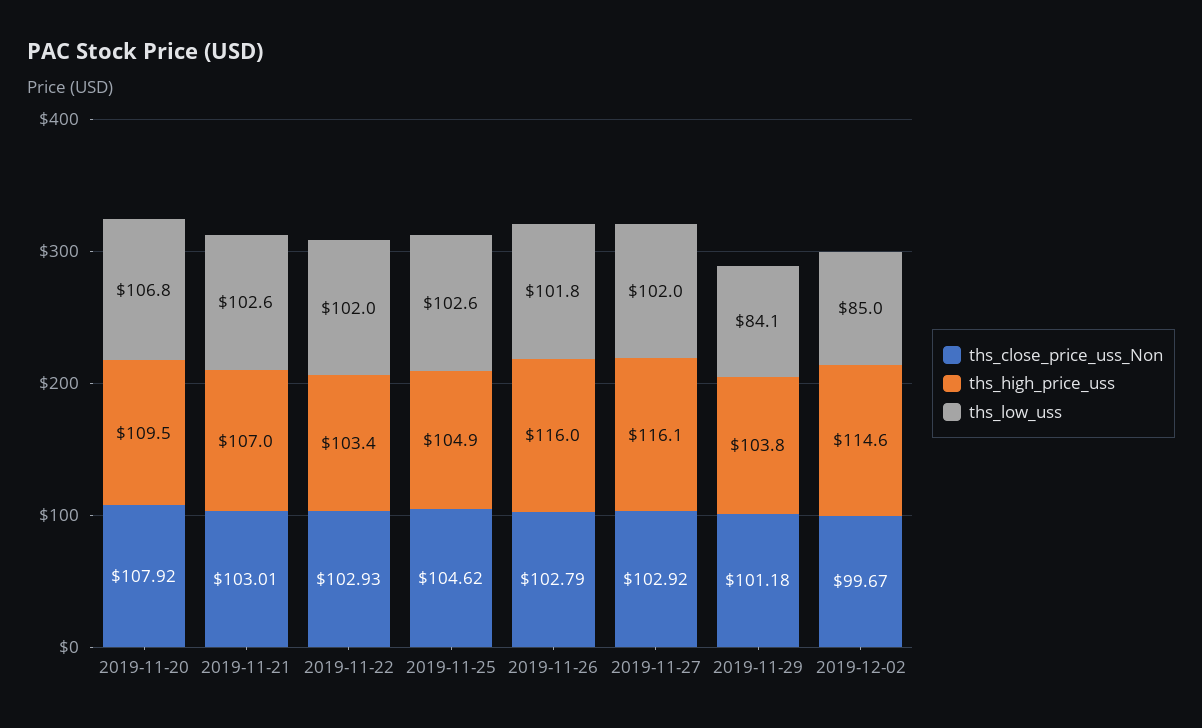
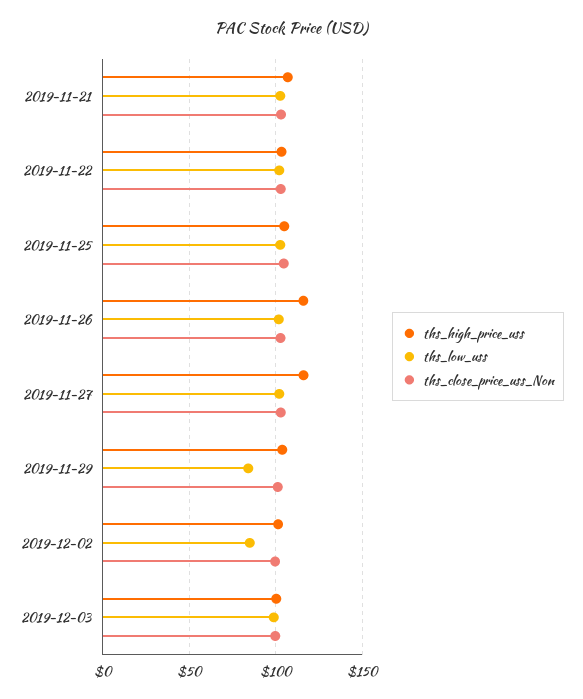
ths_close_price_uss_Non, 2019-11-20: 107.92 -> none
ths_high_price_uss, 2019-11-20: 109.5 -> none
ths_low_uss, 2019-11-20: 106.8 -> none
ths_high_price_uss, 2019-12-02: 114.6 -> 100
ths_high_price_uss, 2019-12-03: none -> 100
ths_low_uss, 2019-12-03: none -> 100
ths_close_price_uss_Non, 2019-12-03: none -> 100

